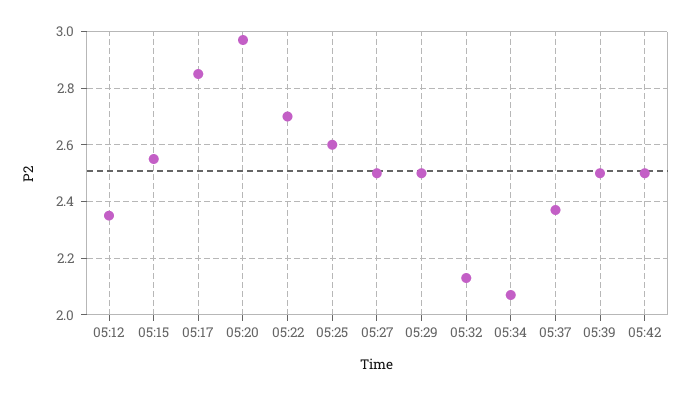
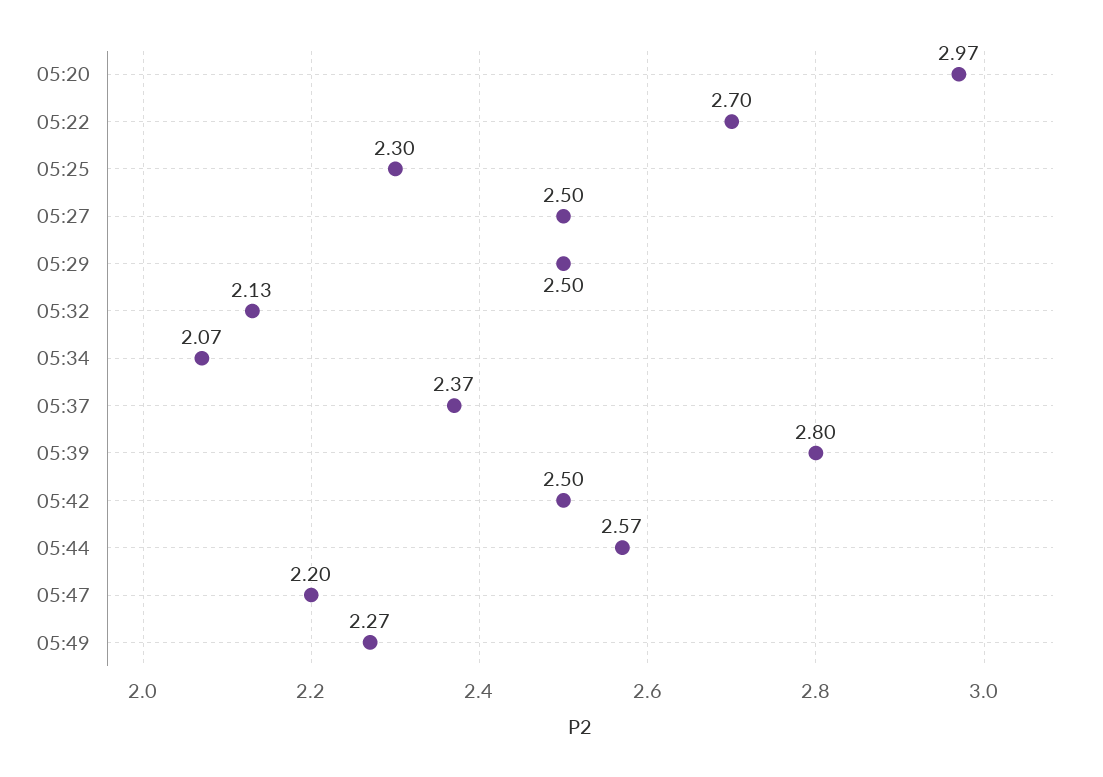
05:12: 2.35 -> none
05:15: 2.55 -> none
05:17: 2.85 -> none
05:25: 2.6 -> 2.3
05:39: 2.5 -> 2.8
05:44: none -> 2.57
05:47: none -> 2.2
05:49: none -> 2.27

